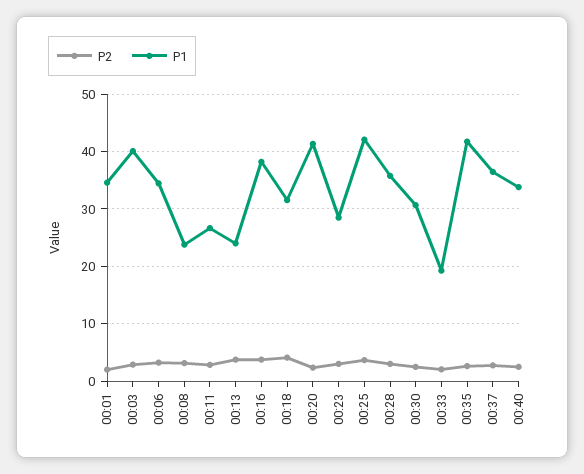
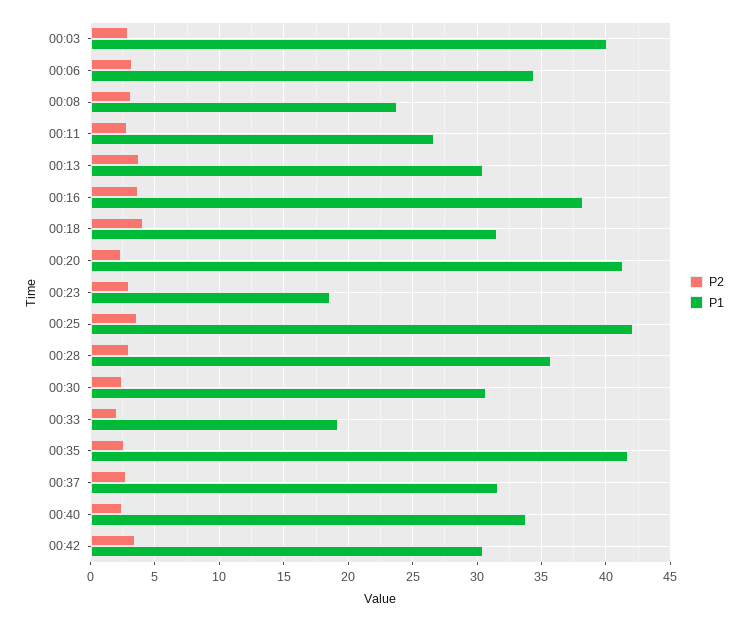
P2, 00:01: 2 -> none
P1, 00:01: 34 -> none
P1, 00:13: 24 -> 30.5
P1, 00:23: 28 -> 18.5
P1, 00:37: 36 -> 31.5
P2, 00:42: none -> 3.5
P1, 00:42: none -> 30.5

